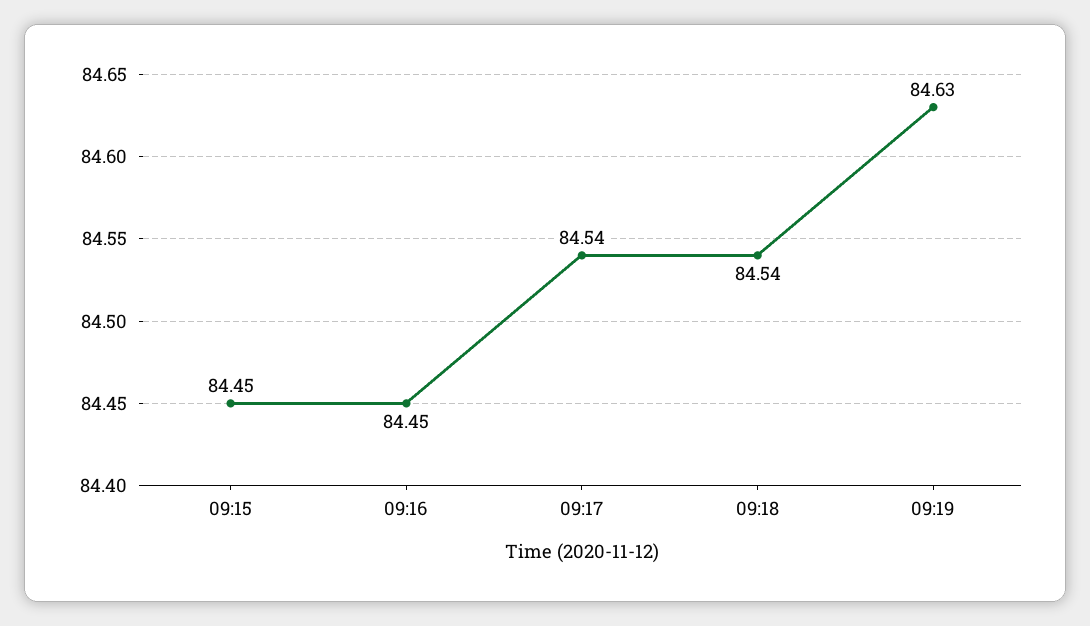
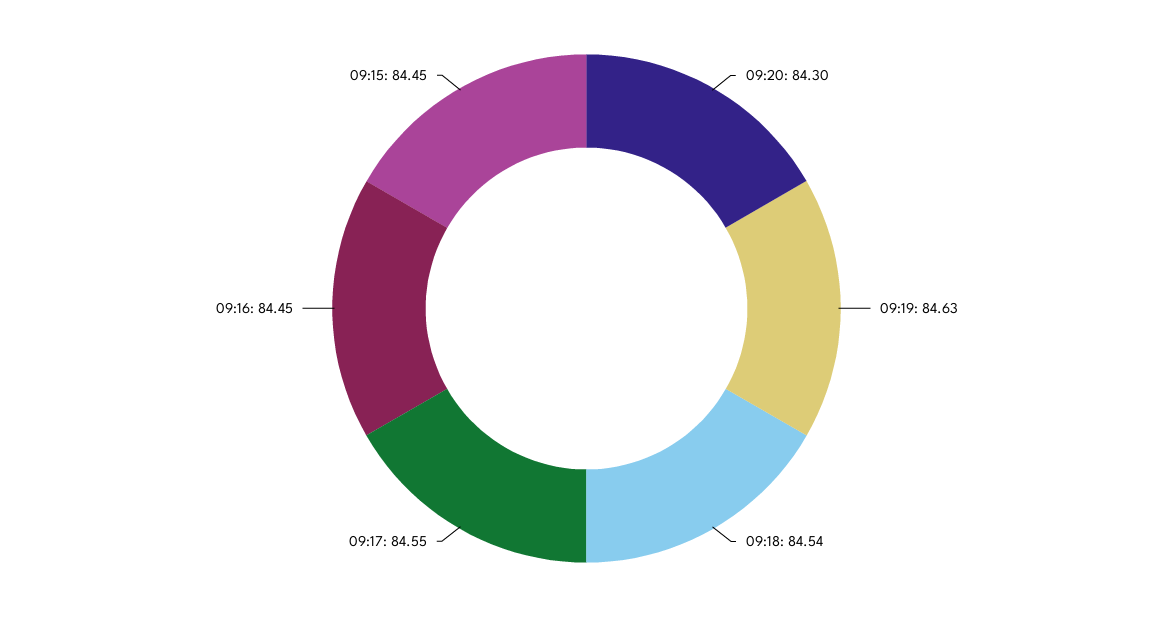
09:17: 84.54 -> 84.55
09:20: none -> 84.3

